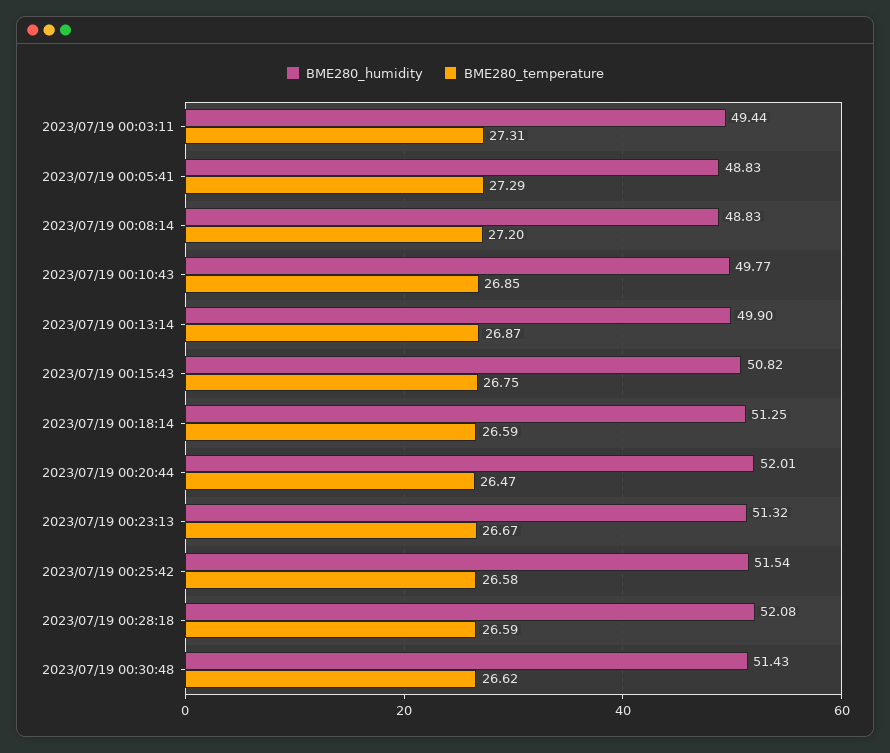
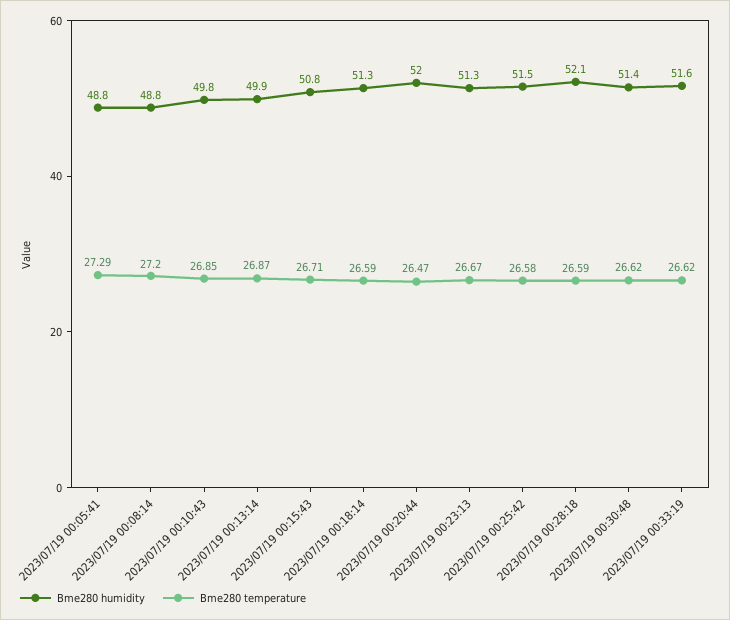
BME280_humidity, 2023/07/19 00:03:11: 49.44 -> none
BME280_temperature, 2023/07/19 00:03:11: 27.31 -> none
BME280_temperature, 2023/07/19 00:15:43: 26.75 -> 26.71
BME280_humidity, 2023/07/19 00:33:19: none -> 51.6
BME280_temperature, 2023/07/19 00:33:19: none -> 26.62

